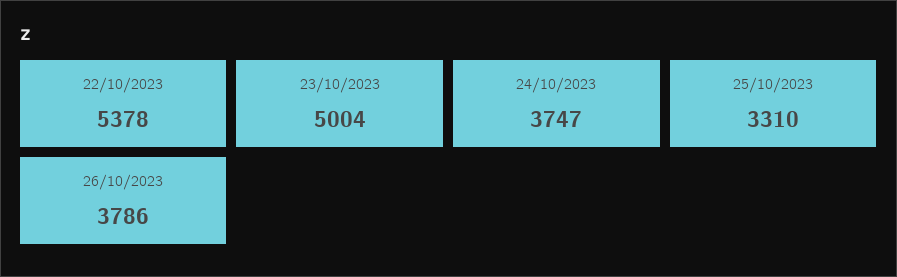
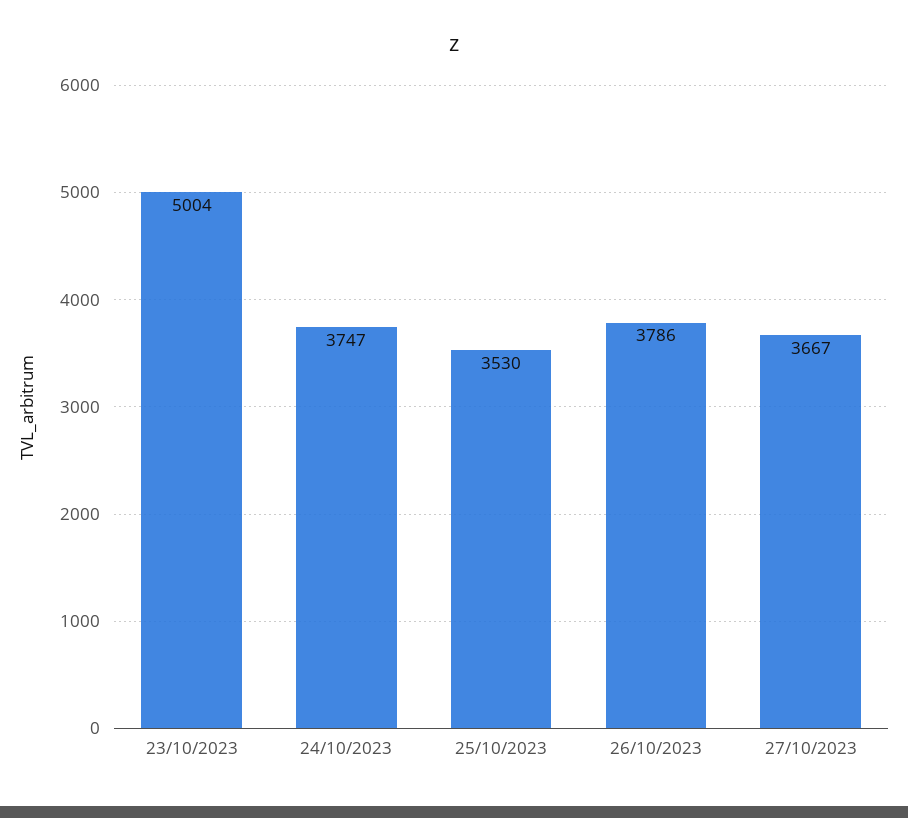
22/10/2023: 5378 -> none
25/10/2023: 3310 -> 3530
27/10/2023: none -> 3667

